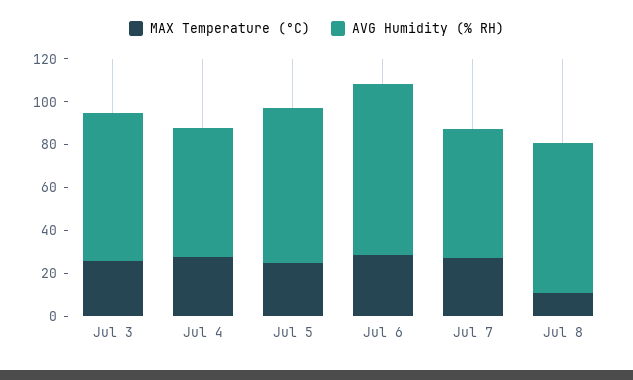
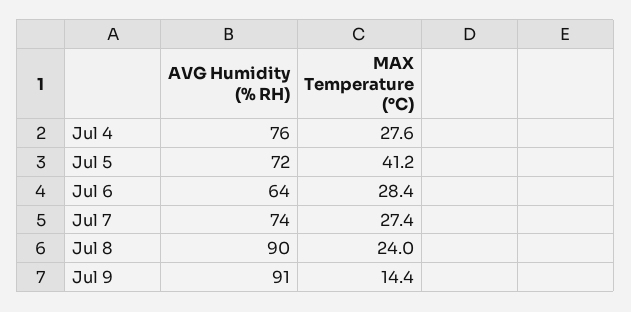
MAX Temperature (°C), Jul 3: 25 -> none
AVG Humidity (% RH), Jul 3: 70 -> none
AVG Humidity (% RH), Jul 4: 60 -> 76
MAX Temperature (°C), Jul 5: 25 -> 41.2
AVG Humidity (% RH), Jul 6: 80 -> 64
AVG Humidity (% RH), Jul 7: 60 -> 74
MAX Temperature (°C), Jul 8: 10 -> 24
AVG Humidity (% RH), Jul 8: 70 -> 90
AVG Humidity (% RH), Jul 9: none -> 91
MAX Temperature (°C), Jul 9: none -> 14.4

